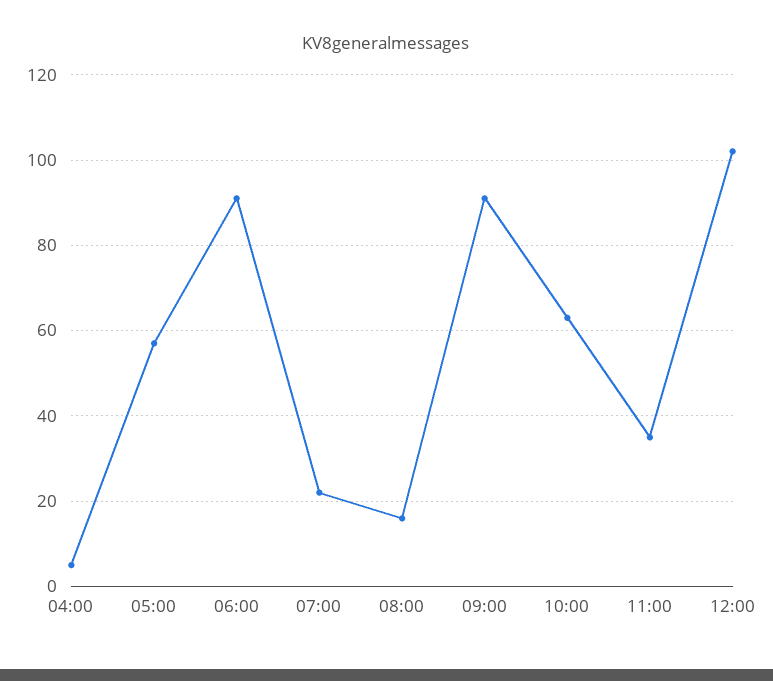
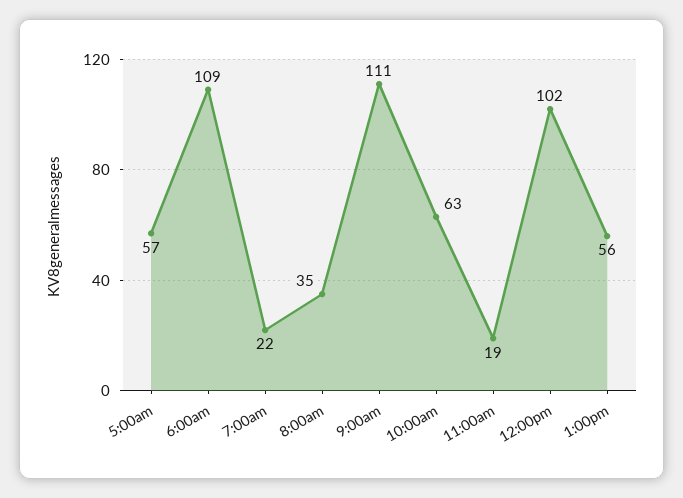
04:00: 5 -> none
06:00: 90 -> 109
08:00: 15 -> 35
09:00: 90 -> 111
11:00: 35 -> 19
1:00pm: none -> 56

